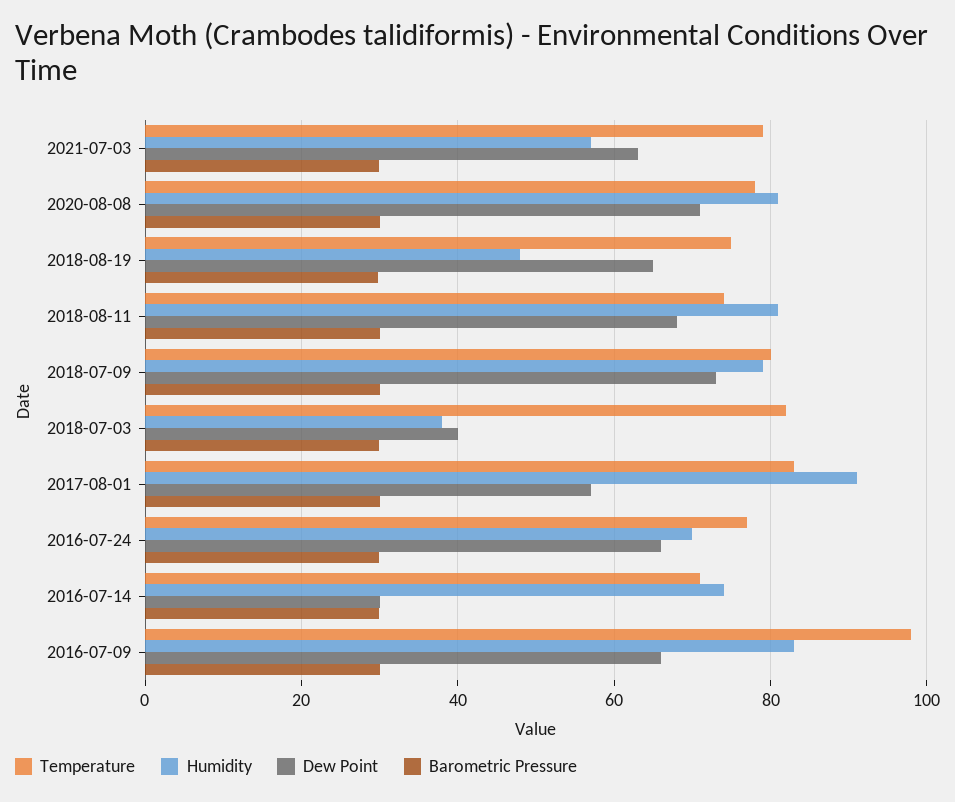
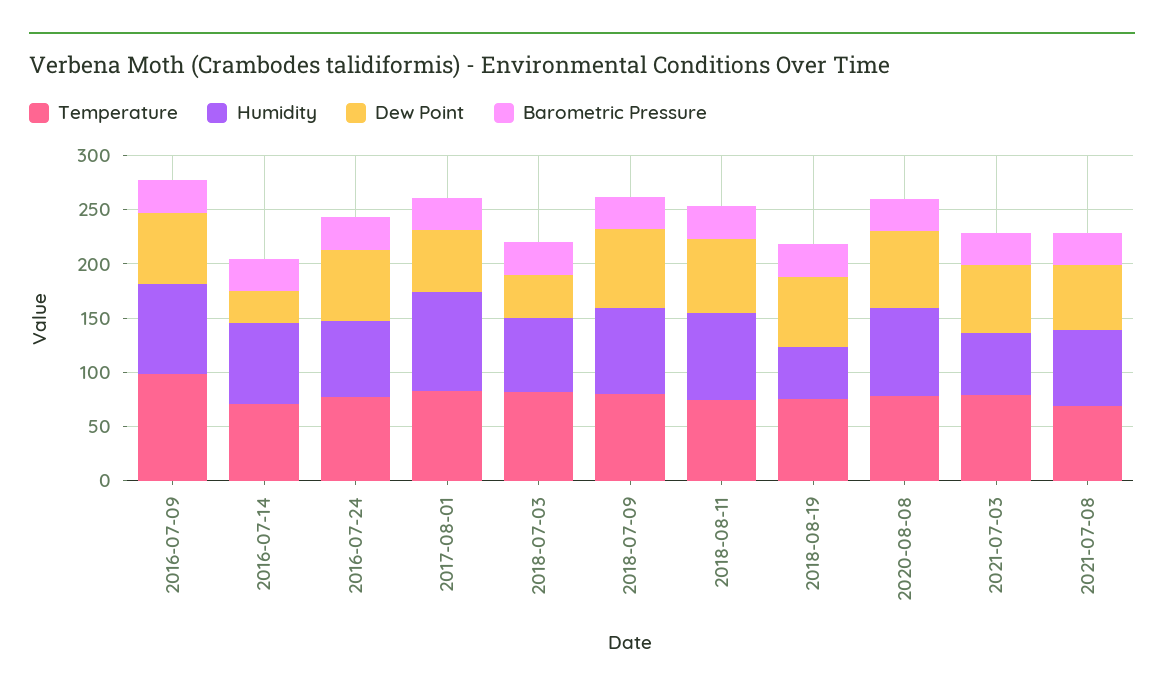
Humidity, 2018-07-03: 38 -> 70
Temperature, 2021-07-08: none -> 70
Humidity, 2021-07-08: none -> 70
Dew Point, 2021-07-08: none -> 60
Barometric Pressure, 2021-07-08: none -> 30

